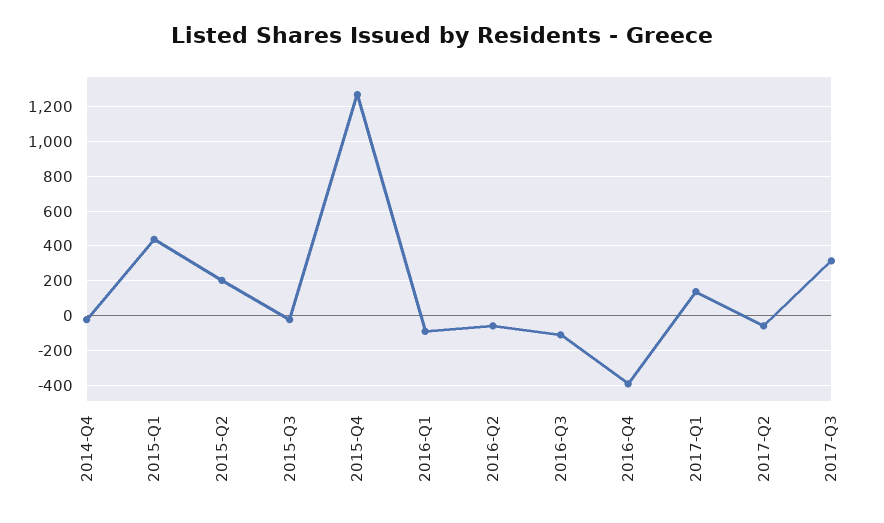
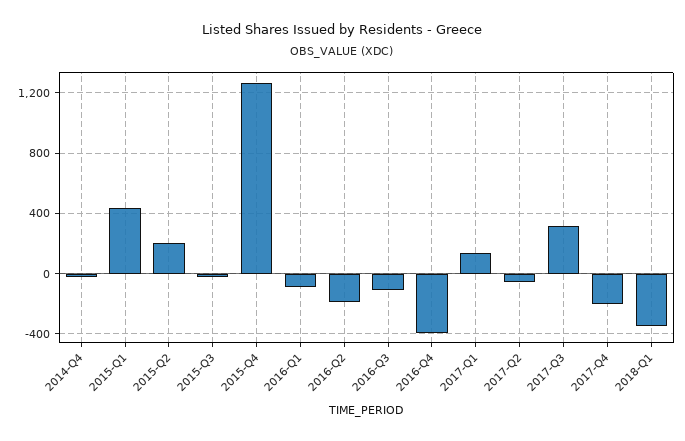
2016-Q2: -50 -> -200
2017-Q4: none -> -200
2018-Q1: none -> -350

